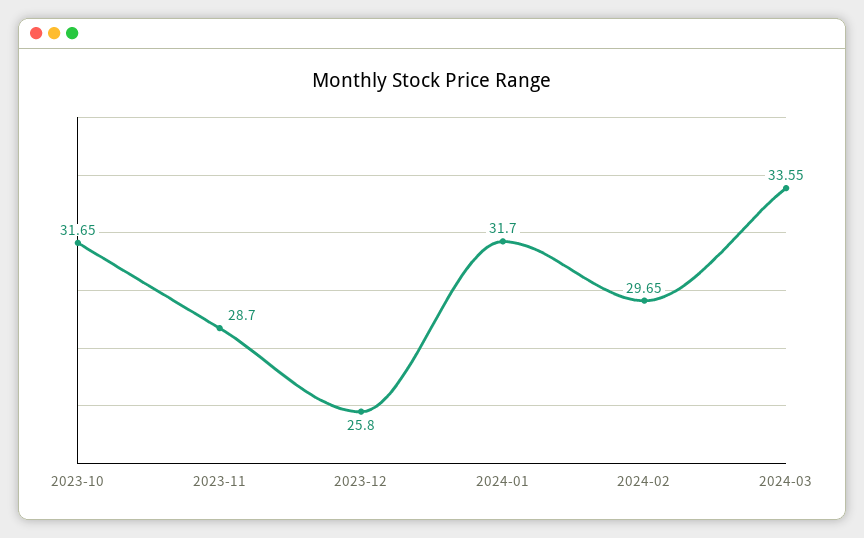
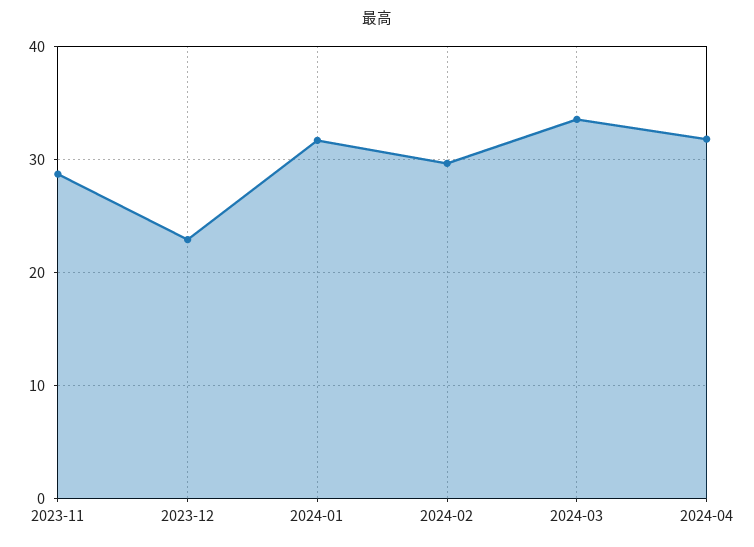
2023-10: 31.65 -> none
2023-12: 25.8 -> 23
2024-04: none -> 32

